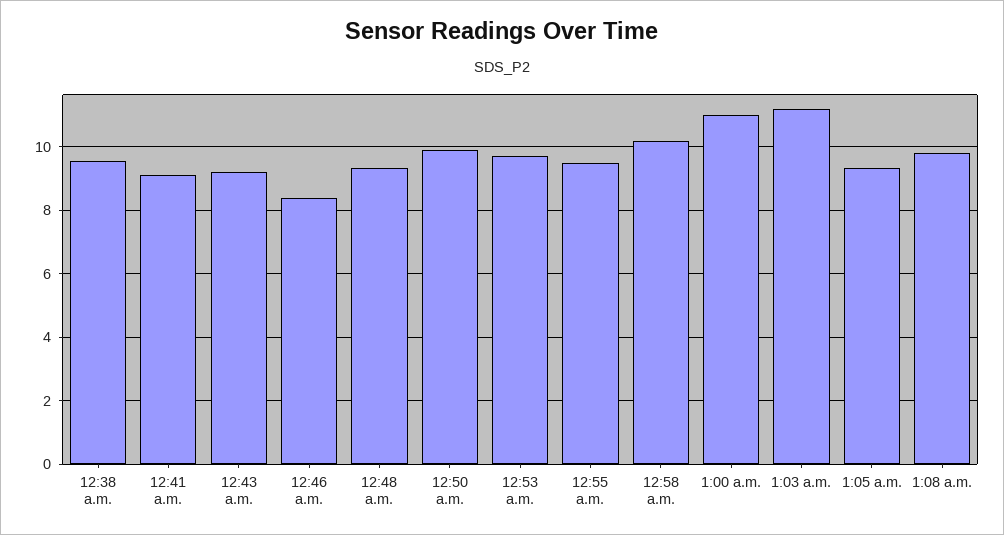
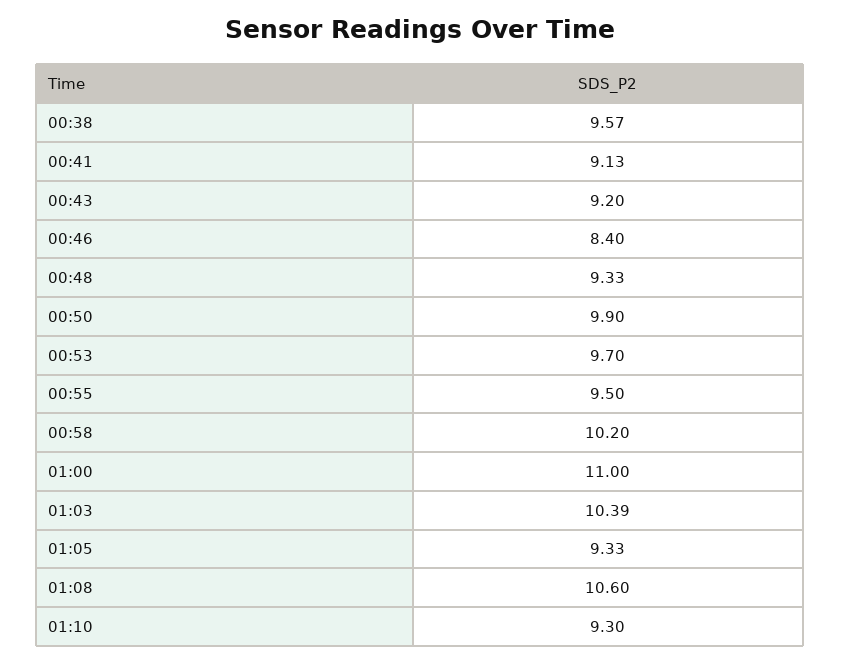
1:03 a.m.: 11.2 -> 10.39
1:08 a.m.: 9.8 -> 10.6
01:10: none -> 9.3

